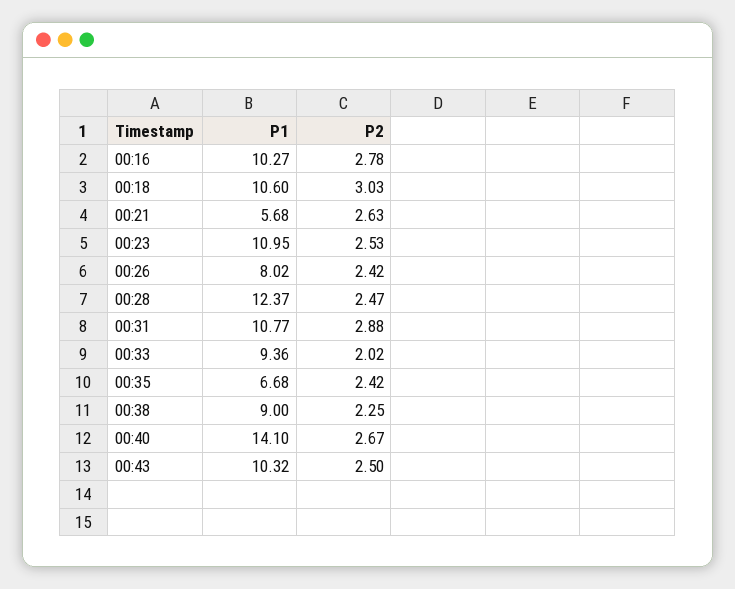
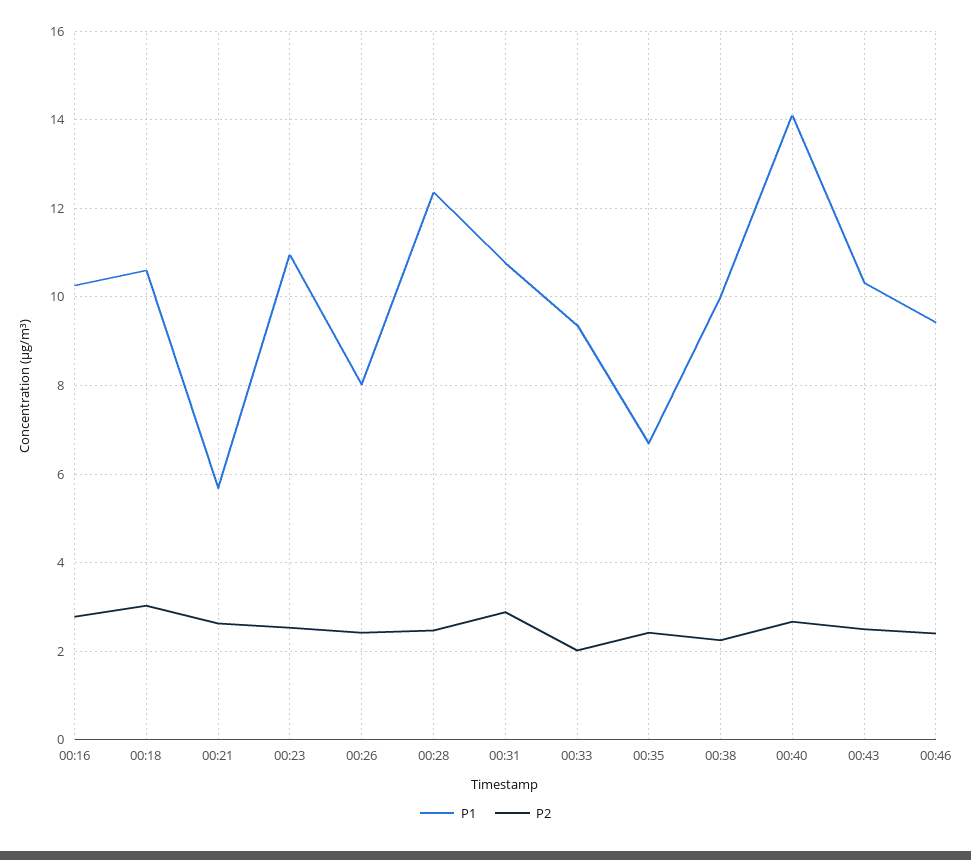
P1, 00:38: 9 -> 10
P1, 00:46: none -> 9.4
P2, 00:46: none -> 2.4

